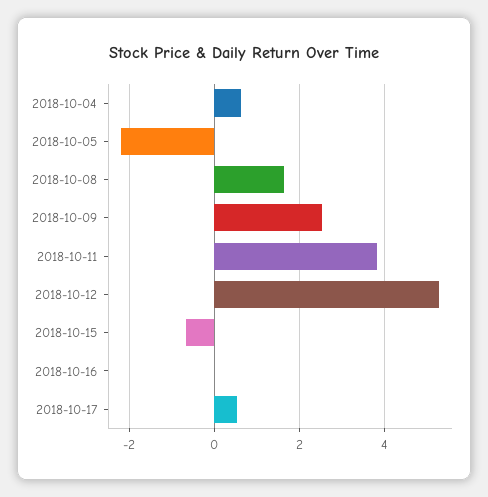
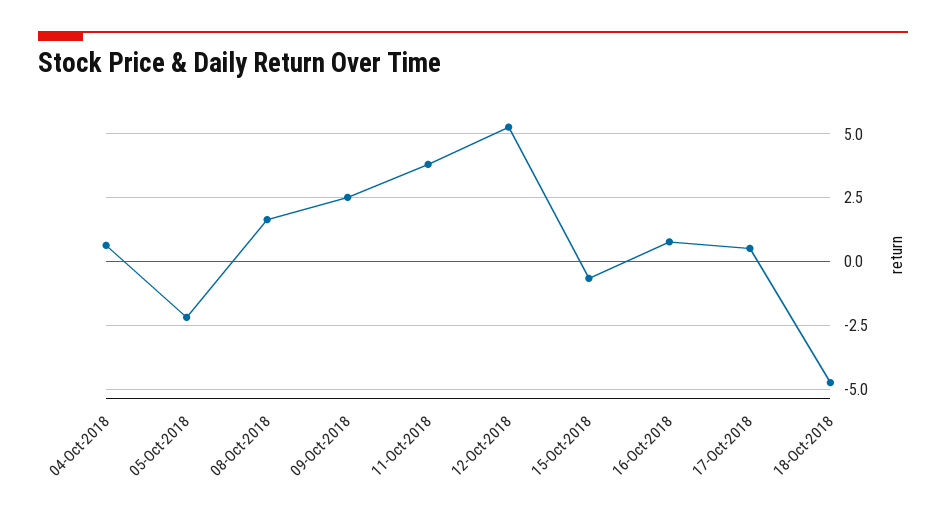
2018-10-16: 0 -> 0.75
18-Oct-2018: none -> -4.75

